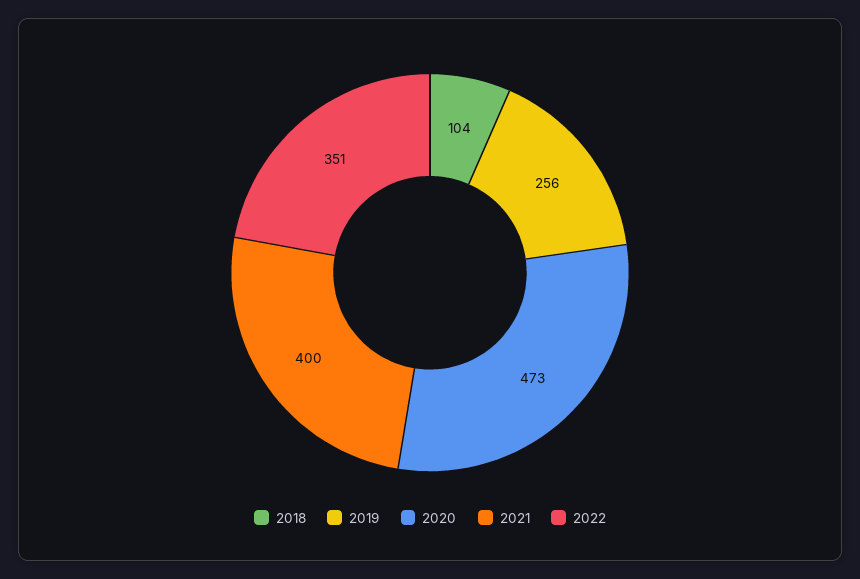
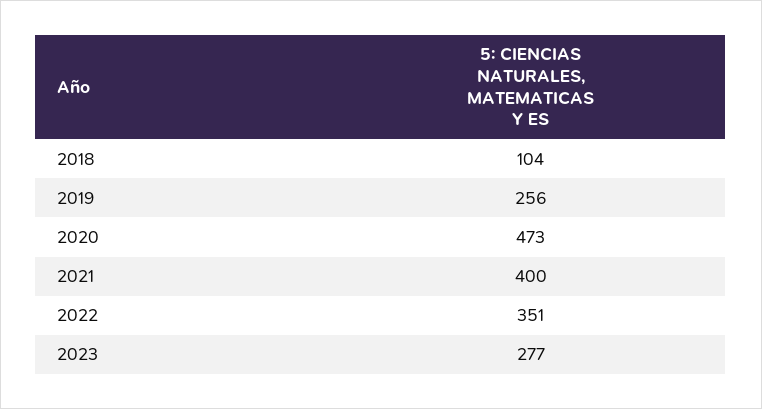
2023: none -> 277

